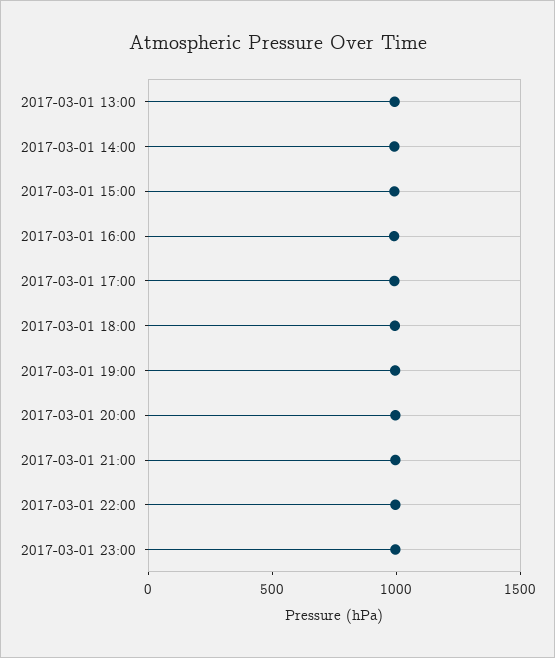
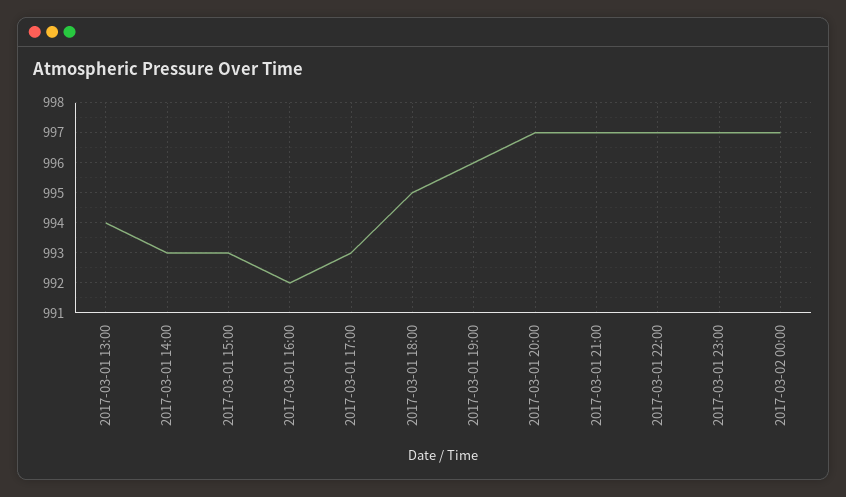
2017-03-02 00:00: none -> 997

